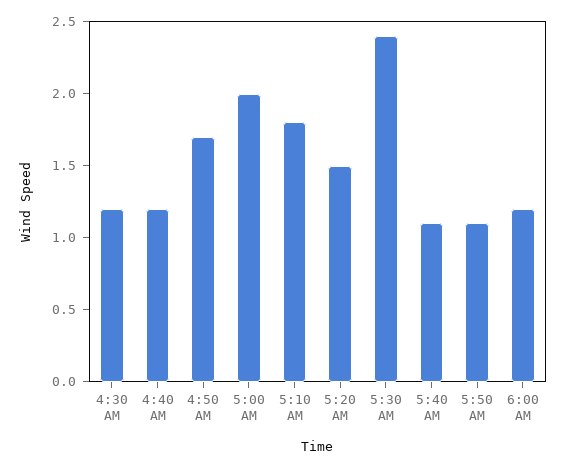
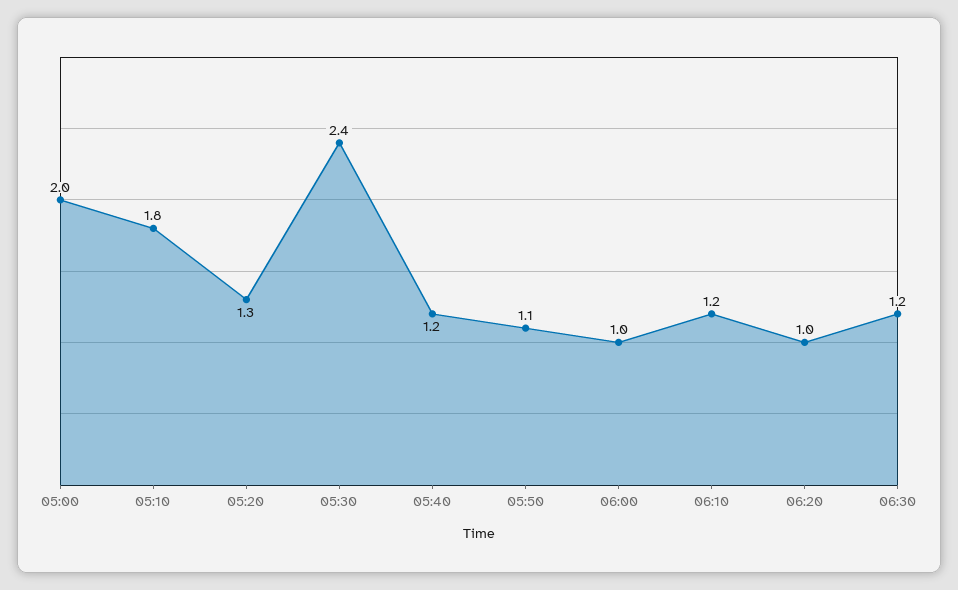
4:30 AM: 1.2 -> none
4:40 AM: 1.2 -> none
4:50 AM: 1.7 -> none
5:20 AM: 1.5 -> 1.3
5:40 AM: 1.1 -> 1.2
6:00 AM: 1.2 -> 1
06:10: none -> 1.2
06:20: none -> 1
06:30: none -> 1.2

